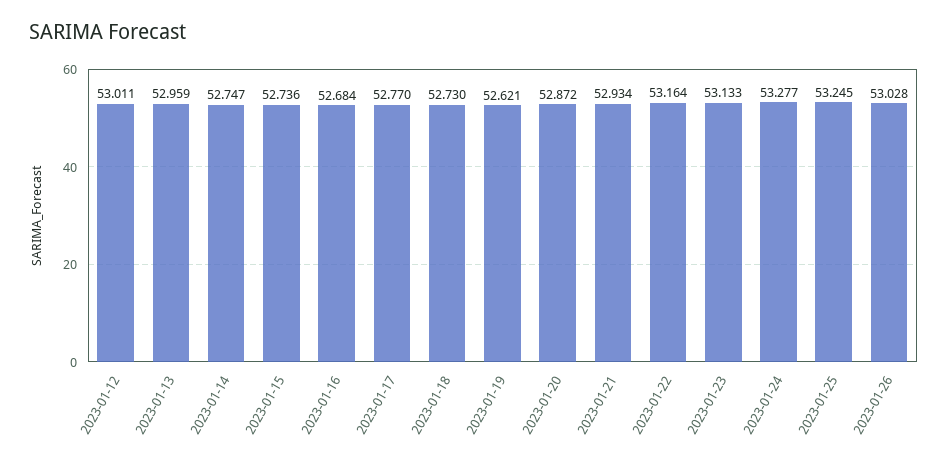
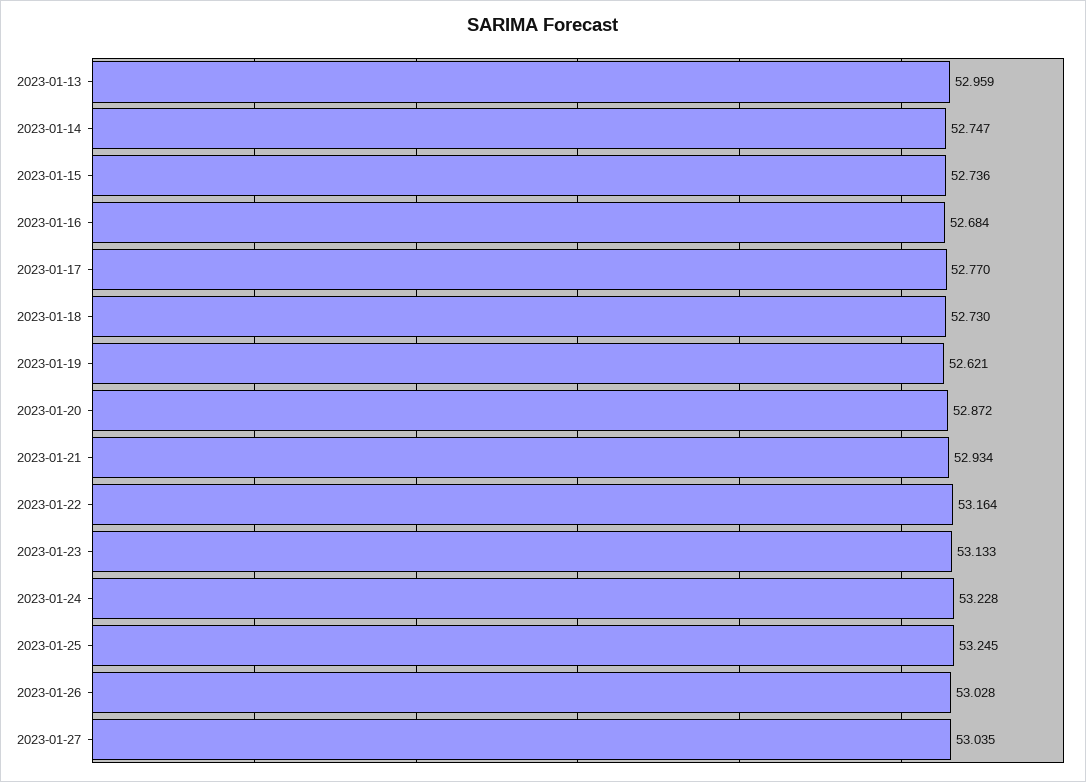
2023-01-12: 53.011 -> none
2023-01-24: 53.277 -> 53.228
2023-01-27: none -> 53.035

